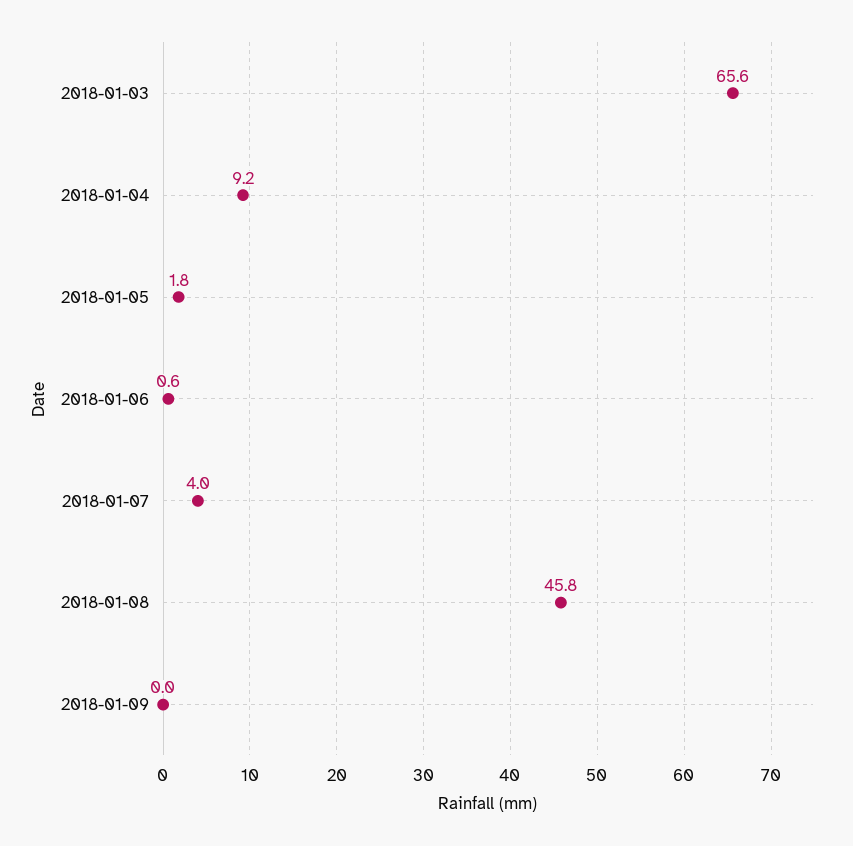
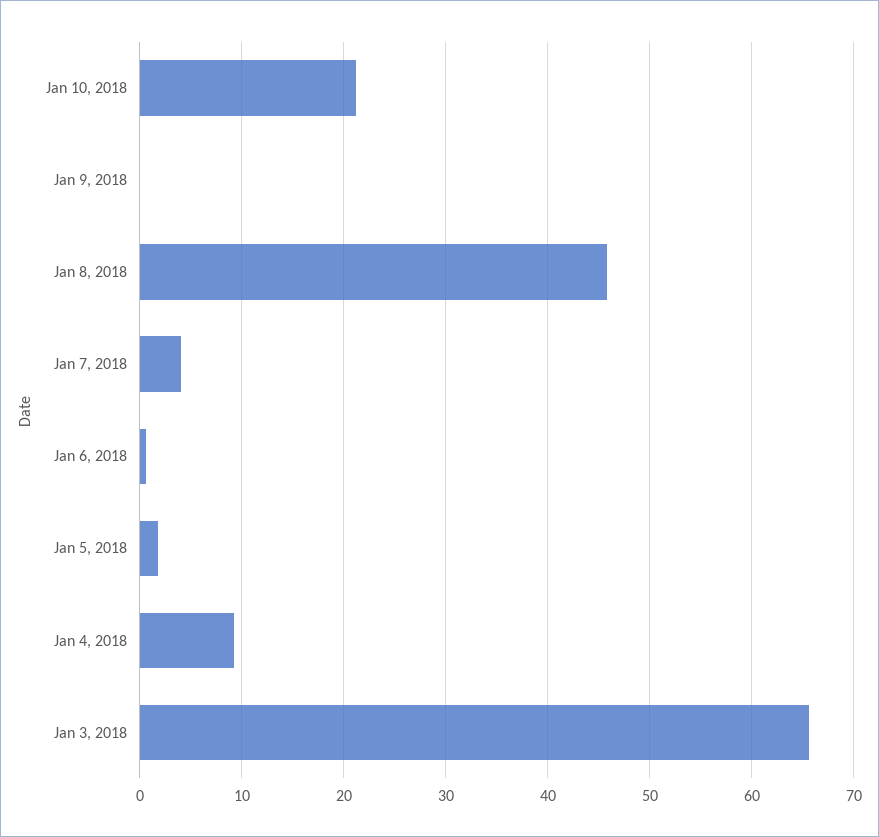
Jan 10, 2018: none -> 21

